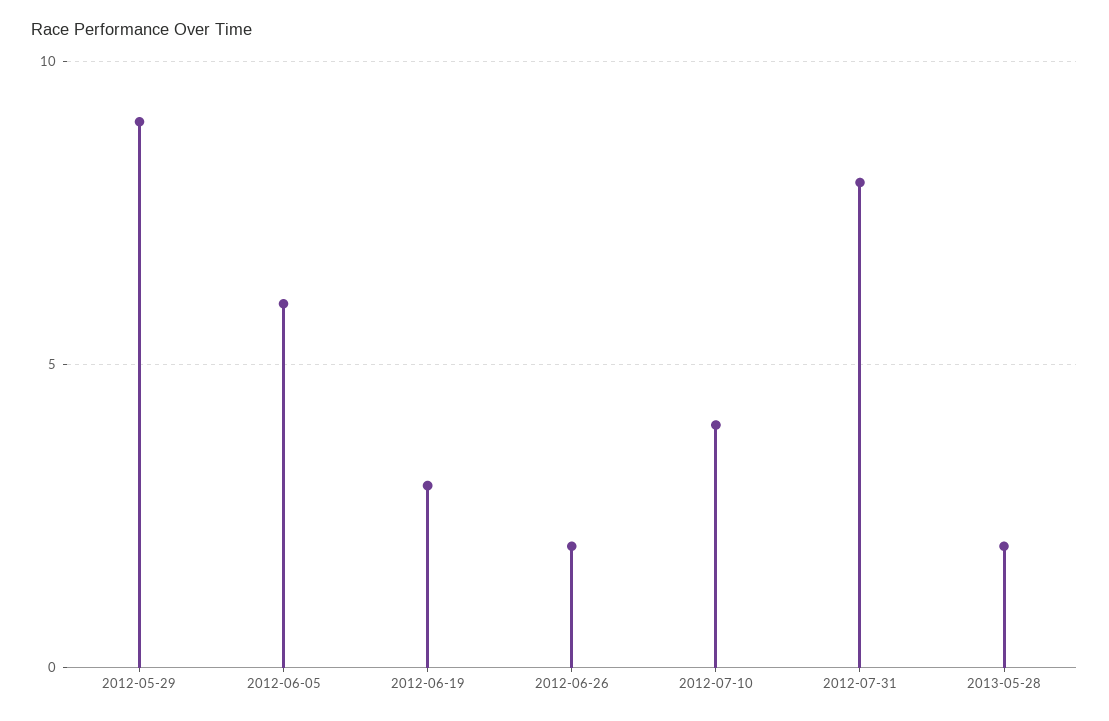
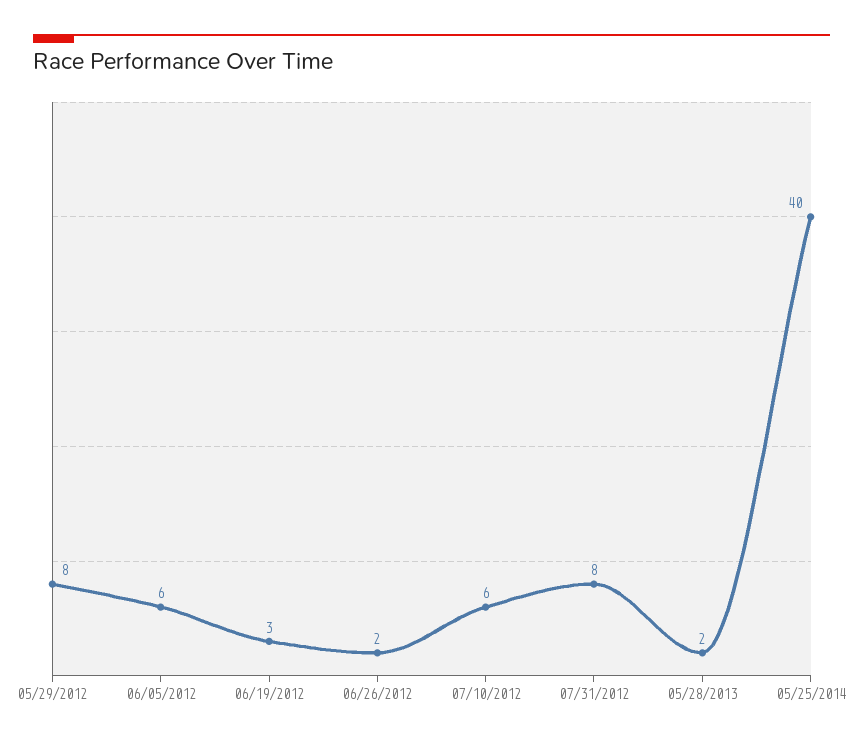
2012-05-29: 9 -> 8
2012-07-10: 4 -> 6
05/25/2014: none -> 40

